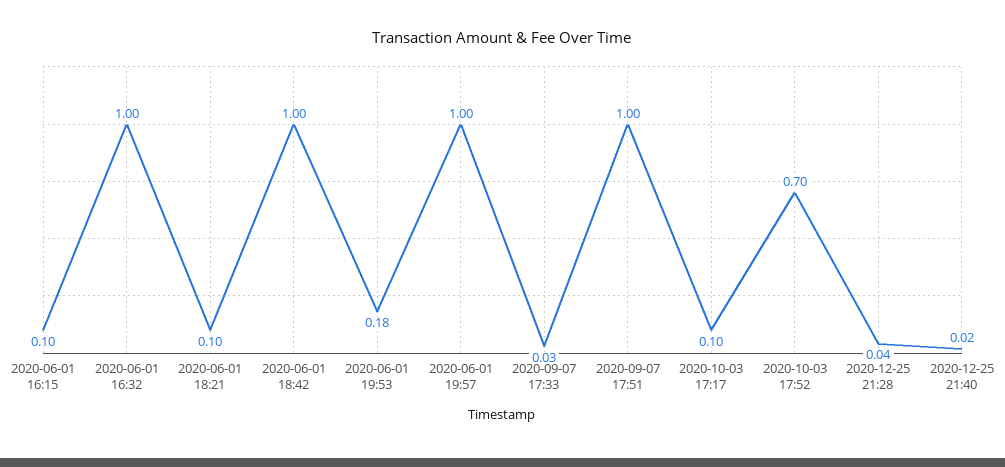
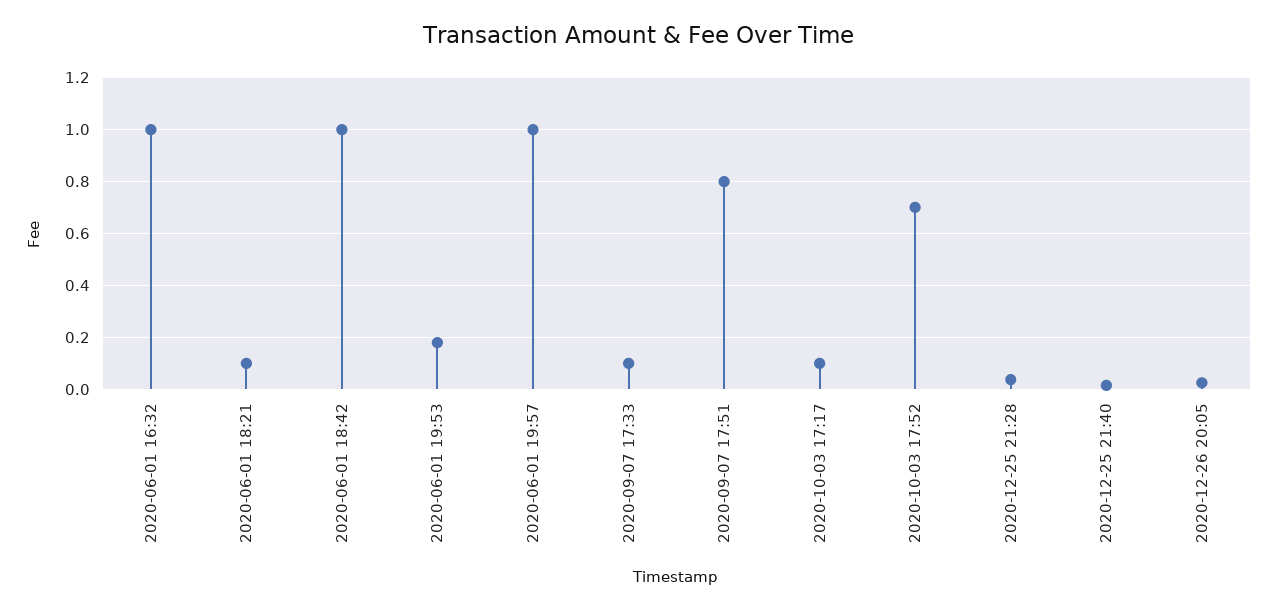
2020-06-01 16:15: 0.1 -> none
2020-09-07 17:33: 0.03 -> 0.1
2020-09-07 17:51: 1 -> 0.8
2020-12-26 20:05: none -> 0.025

